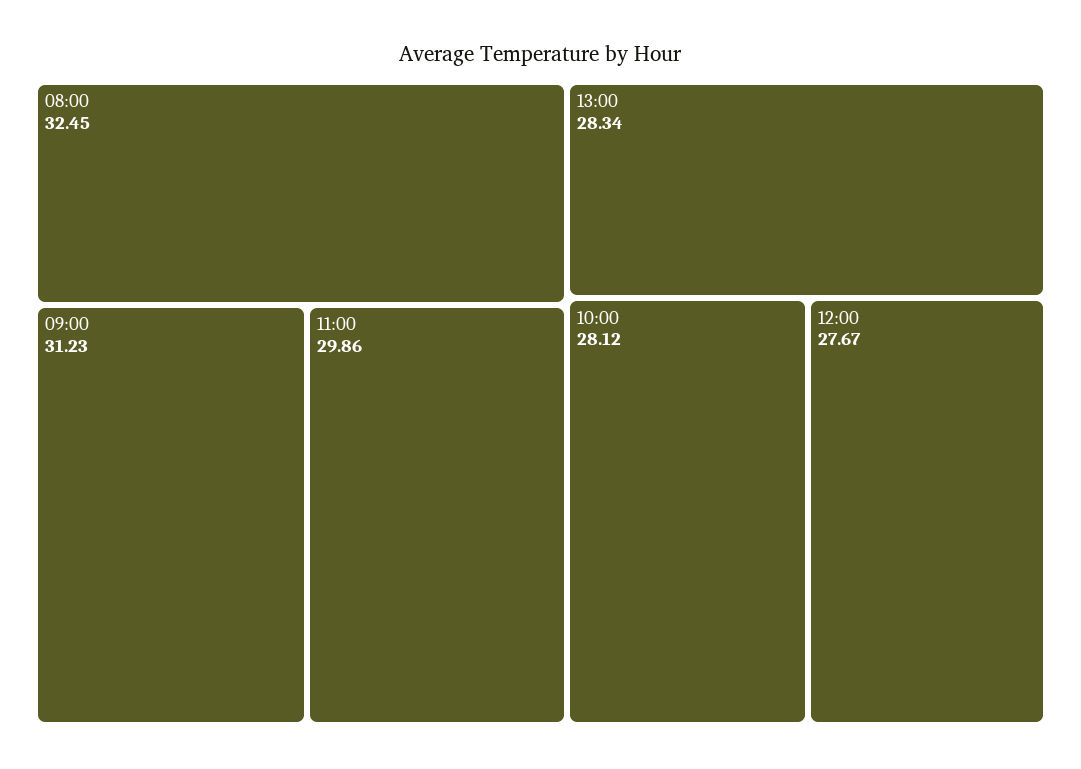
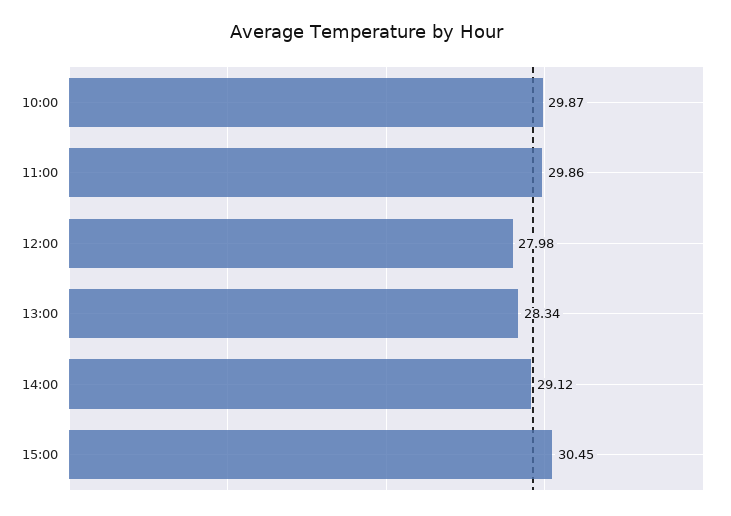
08:00: 32.45 -> none
09:00: 31.23 -> none
10:00: 28.12 -> 29.87
12:00: 27.67 -> 27.98
14:00: none -> 29.12
15:00: none -> 30.45

